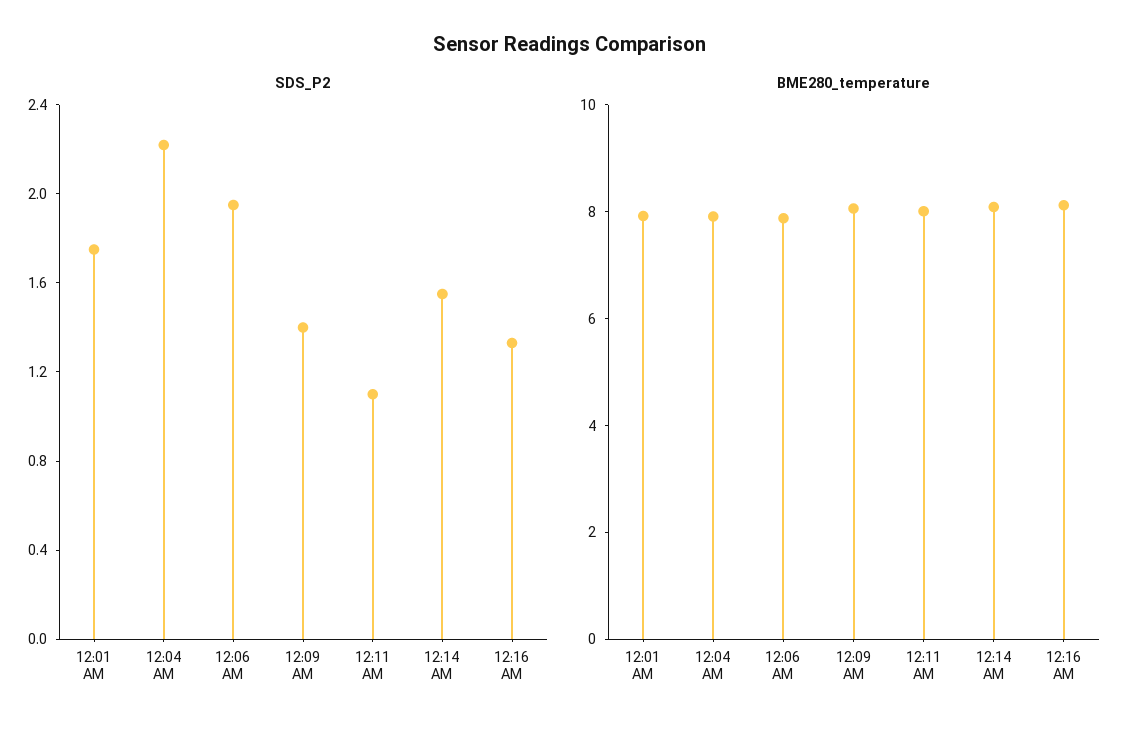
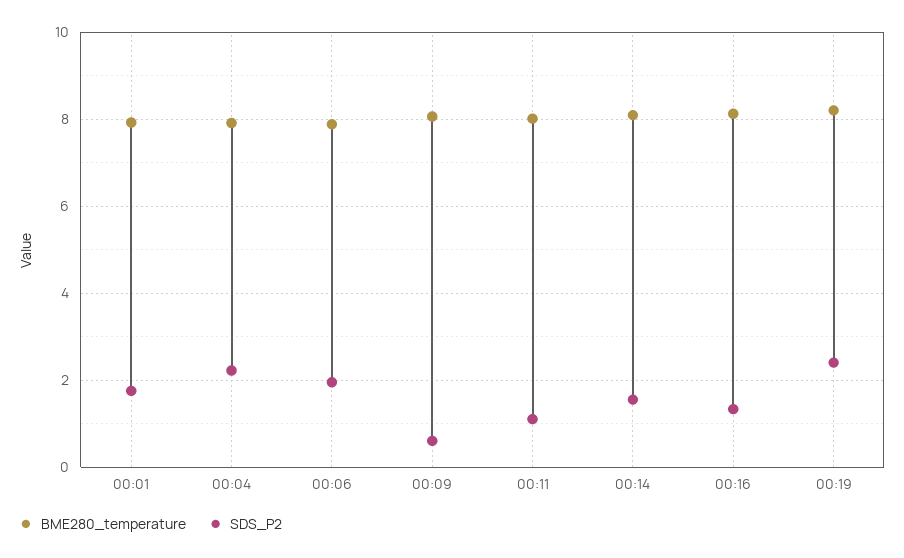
SDS_P2, 12:09 AM: 1.4 -> 0.6
BME280_temperature, 00:19: none -> 8.2
SDS_P2, 00:19: none -> 2.4

